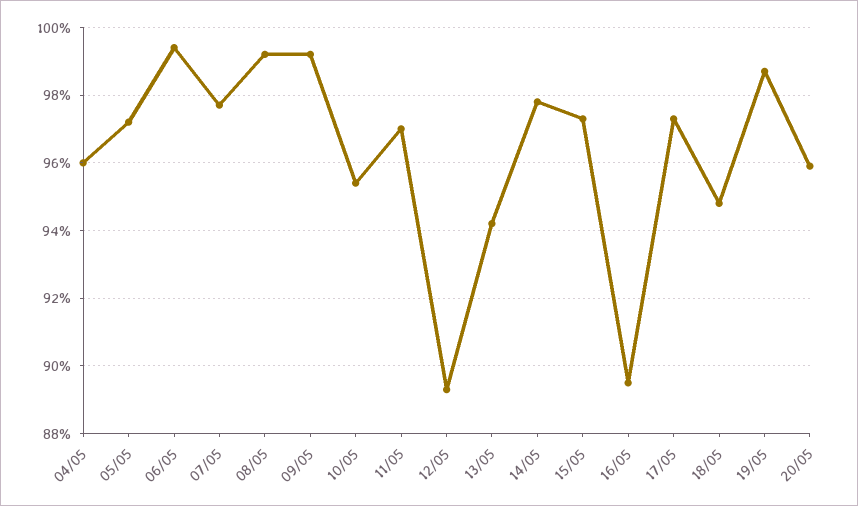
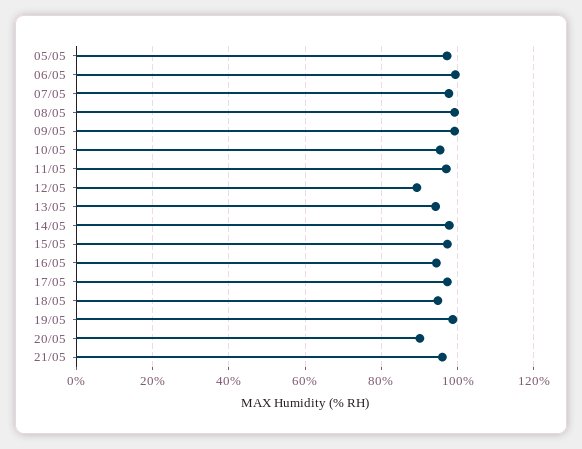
04/05: 96 -> none
16/05: 89.5 -> 94
20/05: 96 -> 90
21/05: none -> 96

